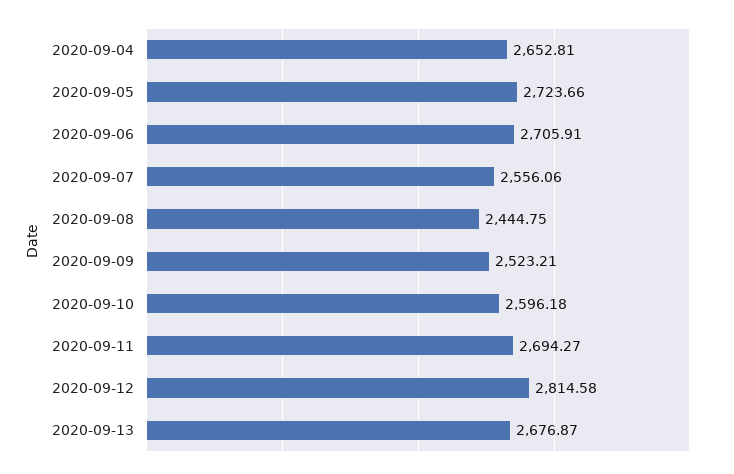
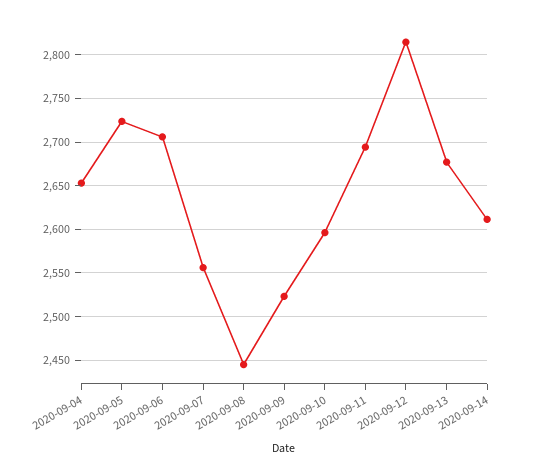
2020-09-14: none -> 2610

